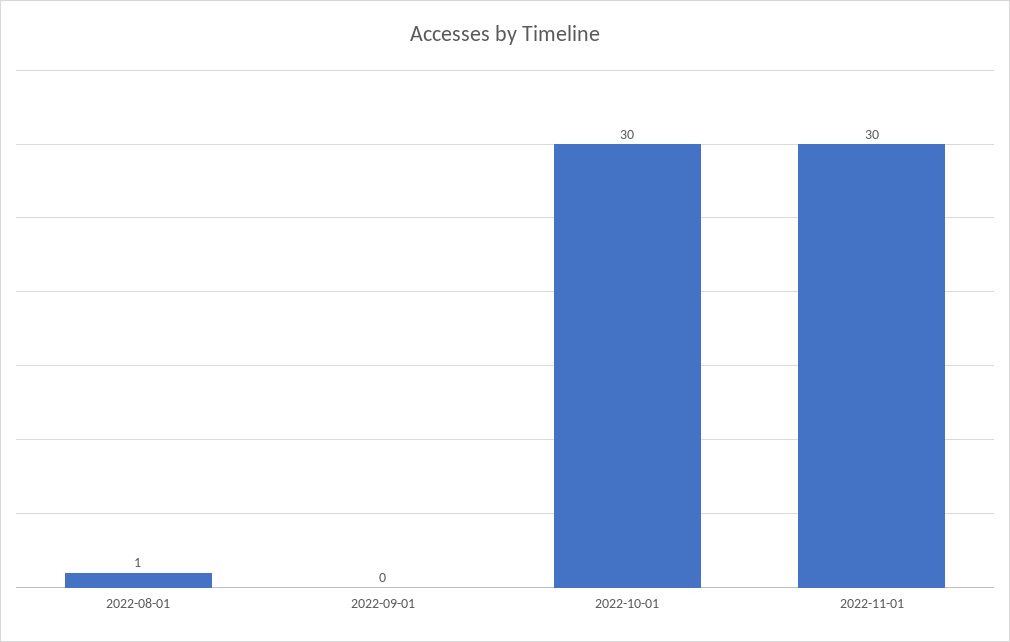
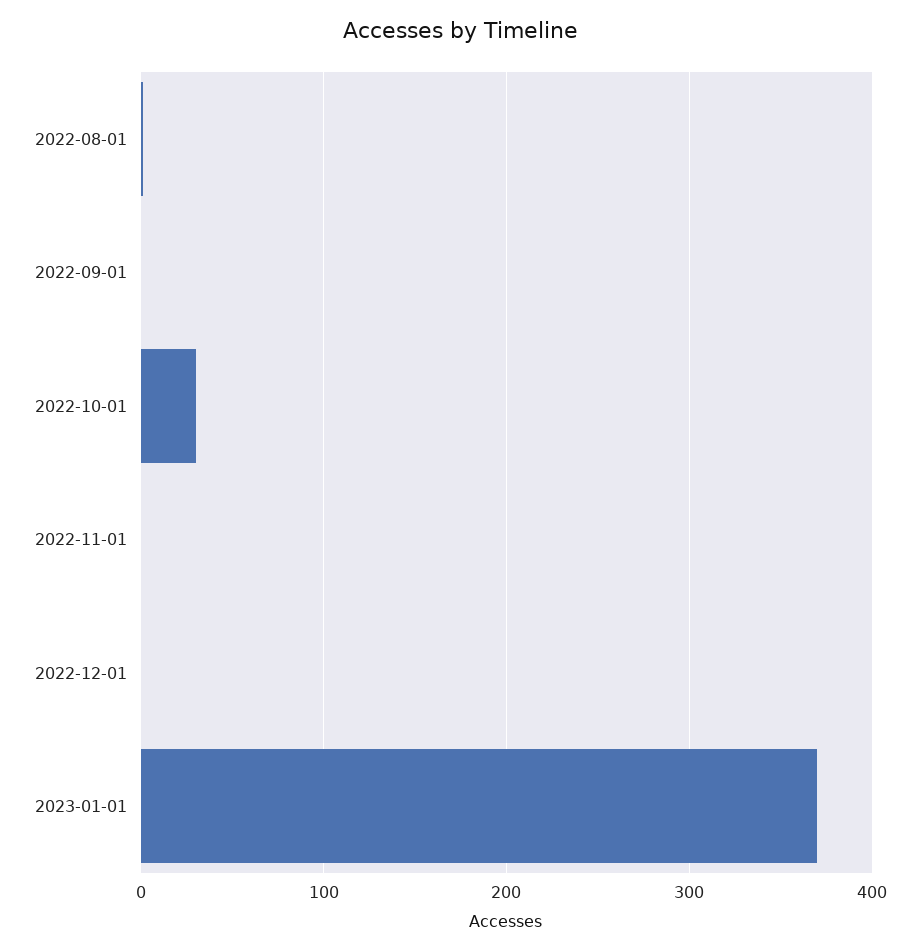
2022-11-01: 30 -> 0
2022-12-01: none -> 0
2023-01-01: none -> 370

